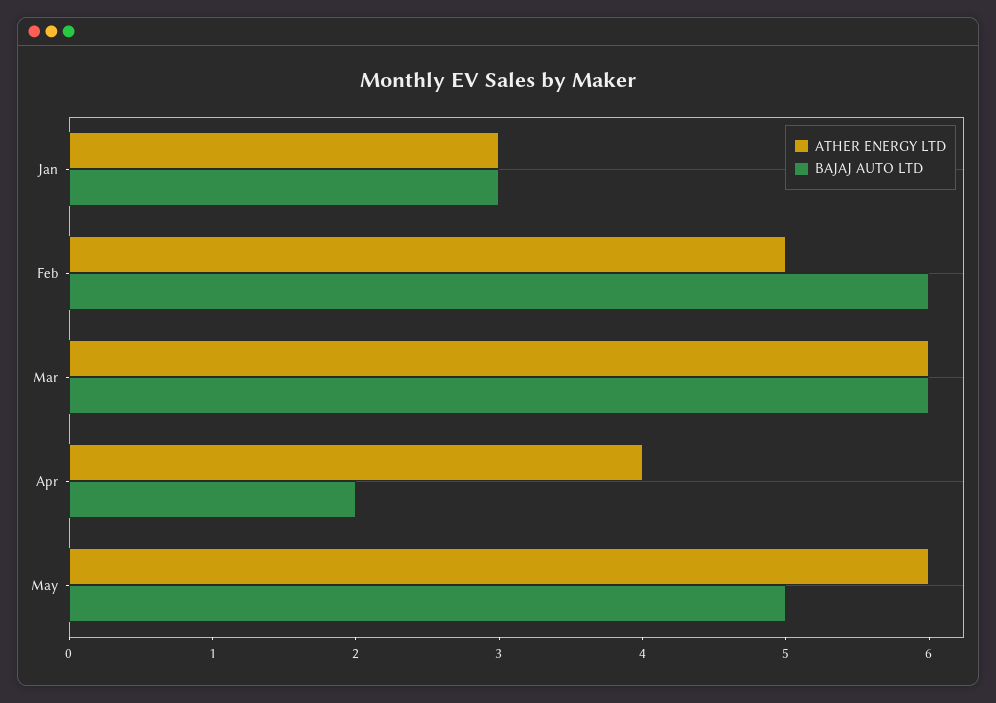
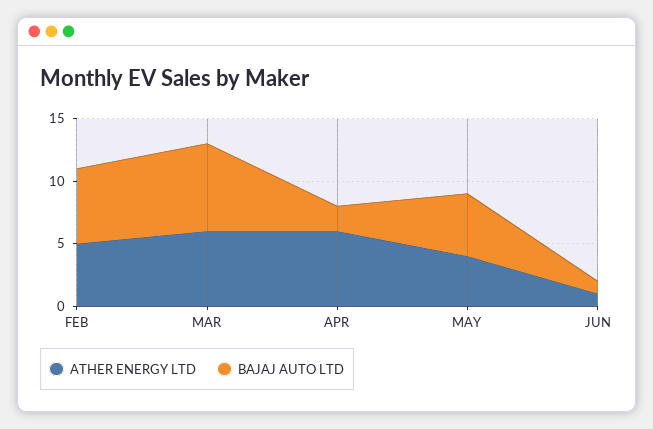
ATHER ENERGY LTD, Jan: 3 -> none
BAJAJ AUTO LTD, Jan: 3 -> none
BAJAJ AUTO LTD, Mar: 6 -> 7
ATHER ENERGY LTD, Apr: 4 -> 6
ATHER ENERGY LTD, May: 6 -> 4
ATHER ENERGY LTD, JUN: none -> 1
BAJAJ AUTO LTD, JUN: none -> 1

